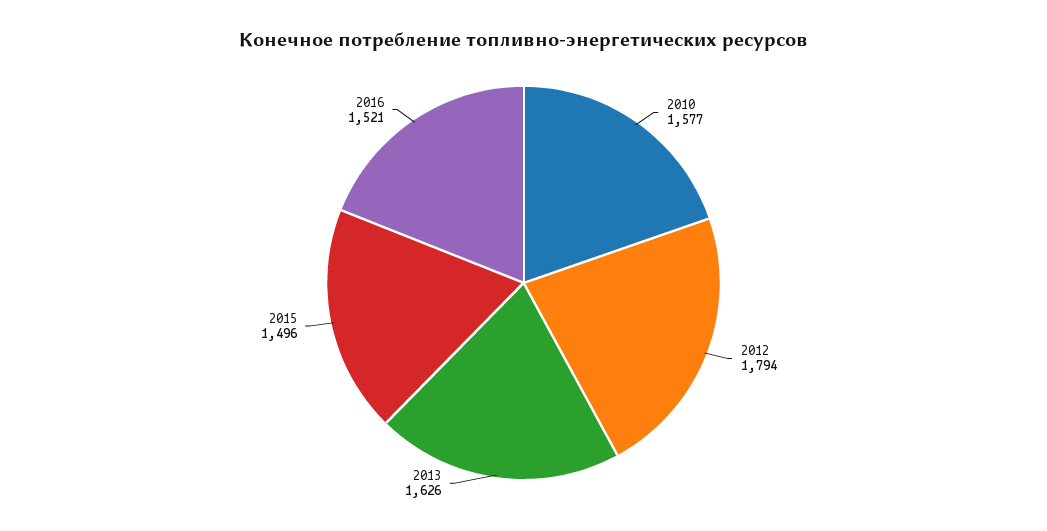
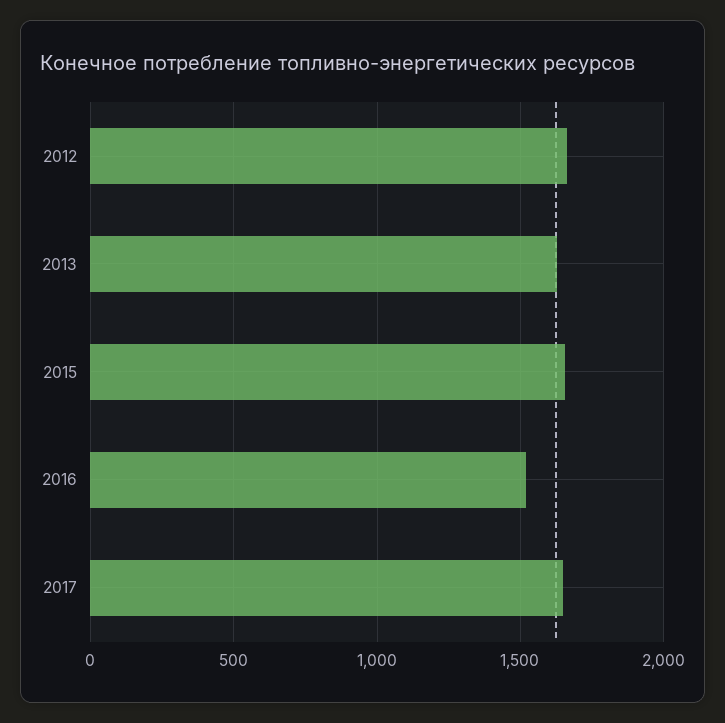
2010: 1577 -> none
2012: 1794 -> 1650
2015: 1496 -> 1650
2017: none -> 1650

